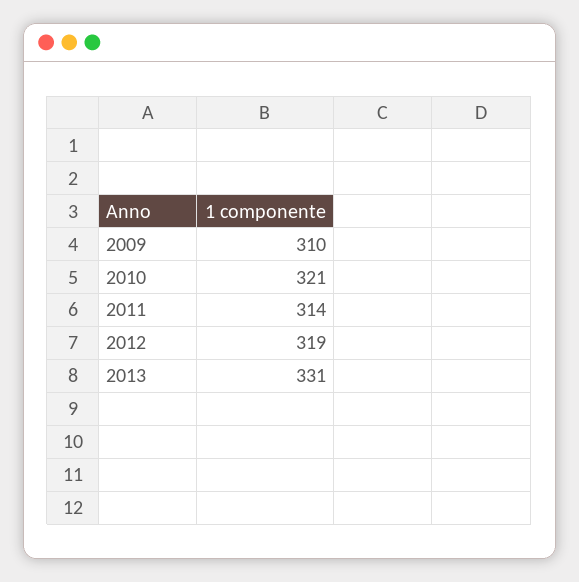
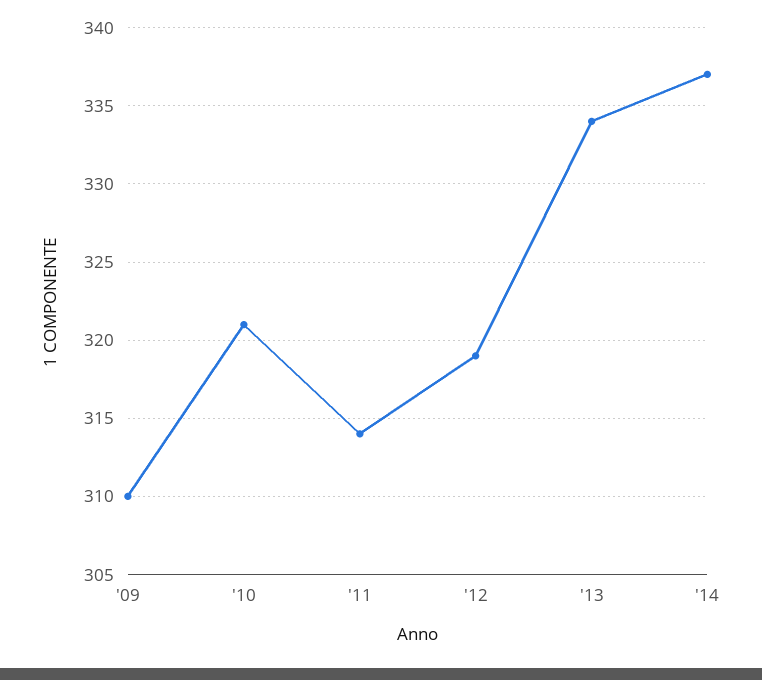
2013: 331 -> 334
'14: none -> 337

